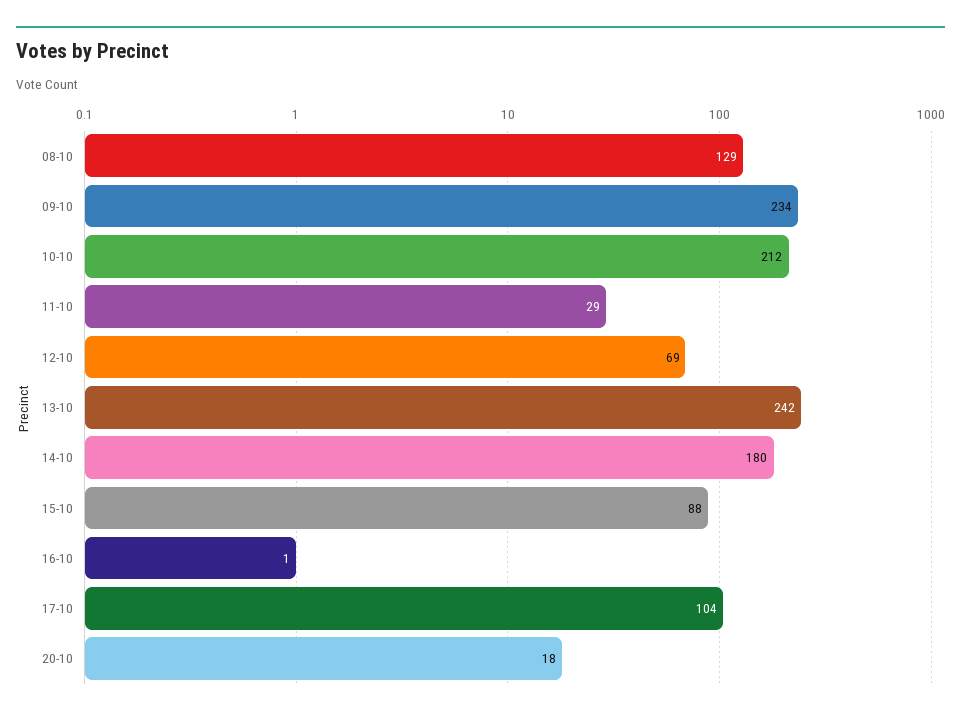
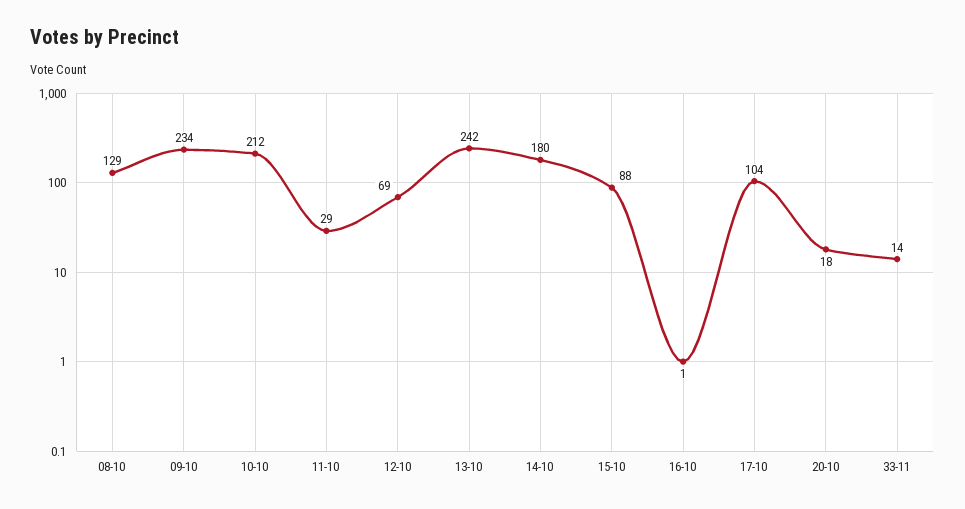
33-11: none -> 14

